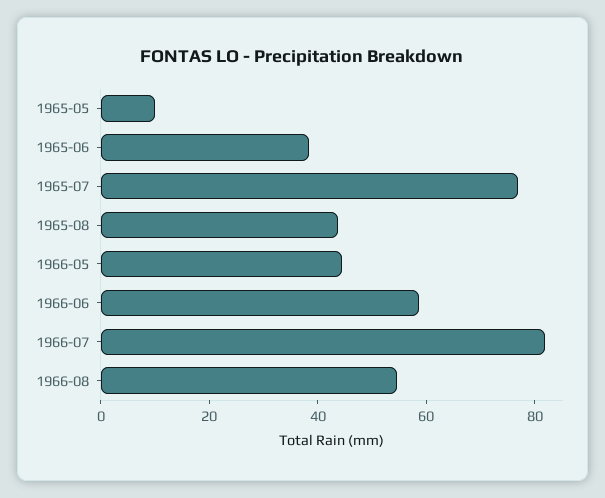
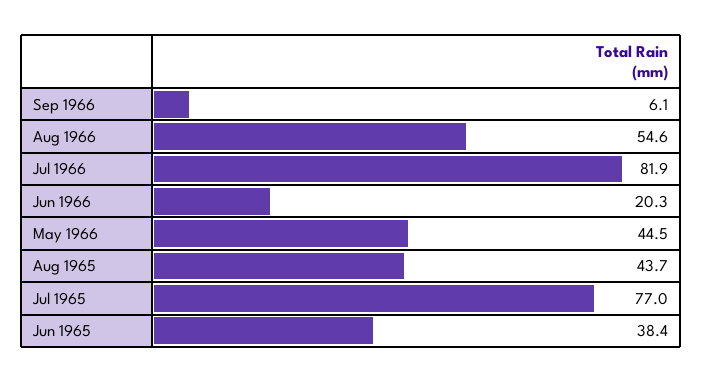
1965-05: 10 -> none
1966-06: 60 -> 20.3
Sep 1966: none -> 6.1

